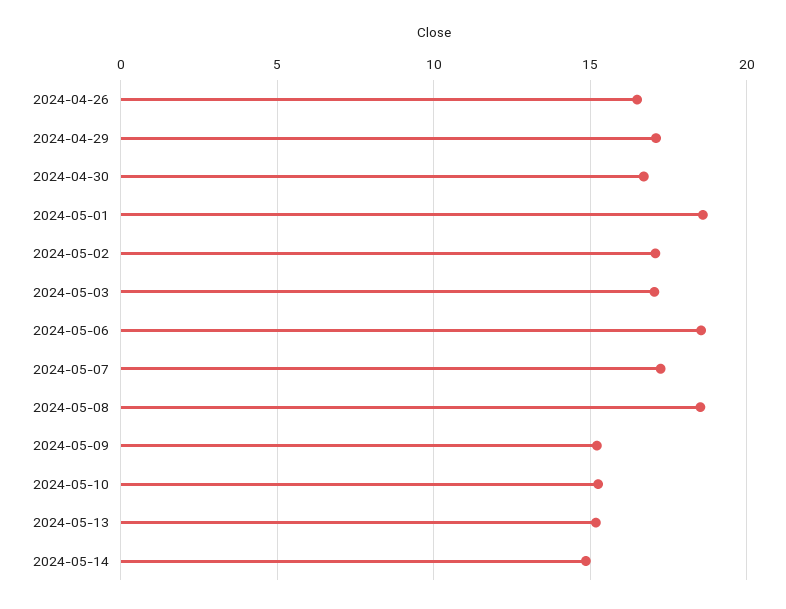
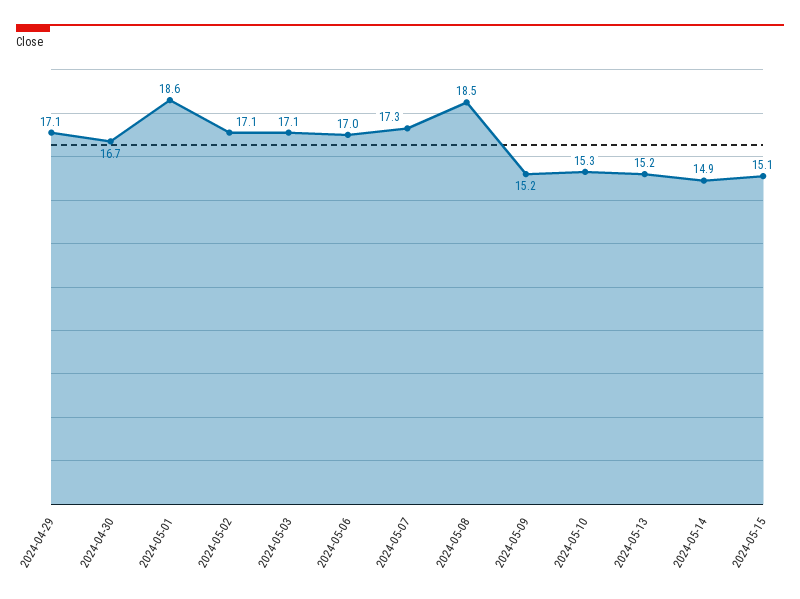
2024-04-26: 16.5 -> none
2024-05-06: 18.5 -> 17
2024-05-15: none -> 15.1

